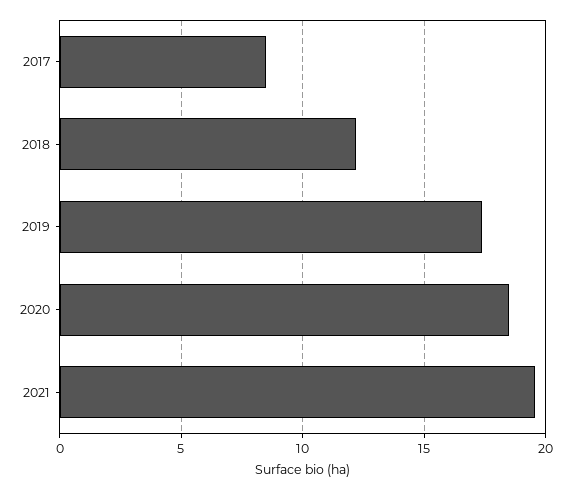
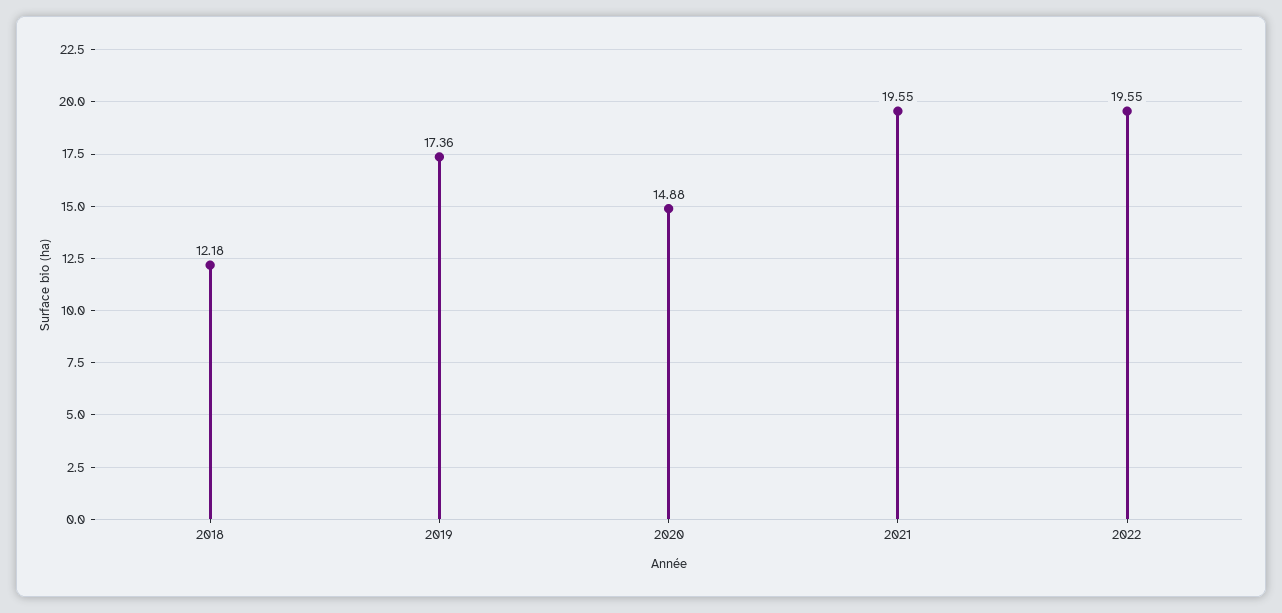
2017: 8.5 -> none
2020: 18.5 -> 14.88
2022: none -> 19.55

